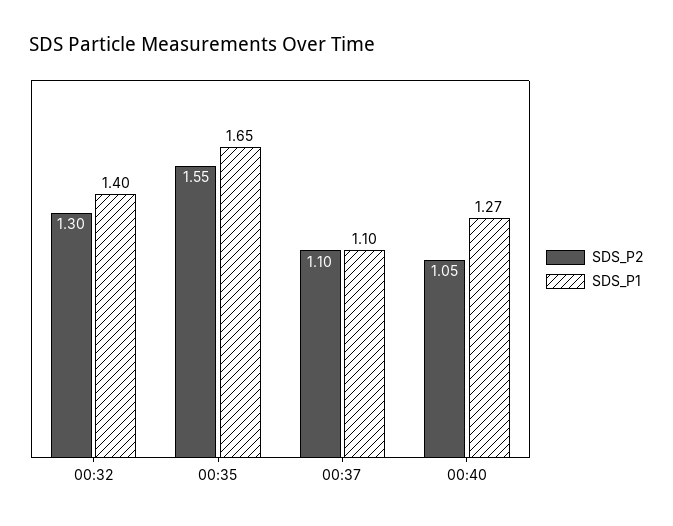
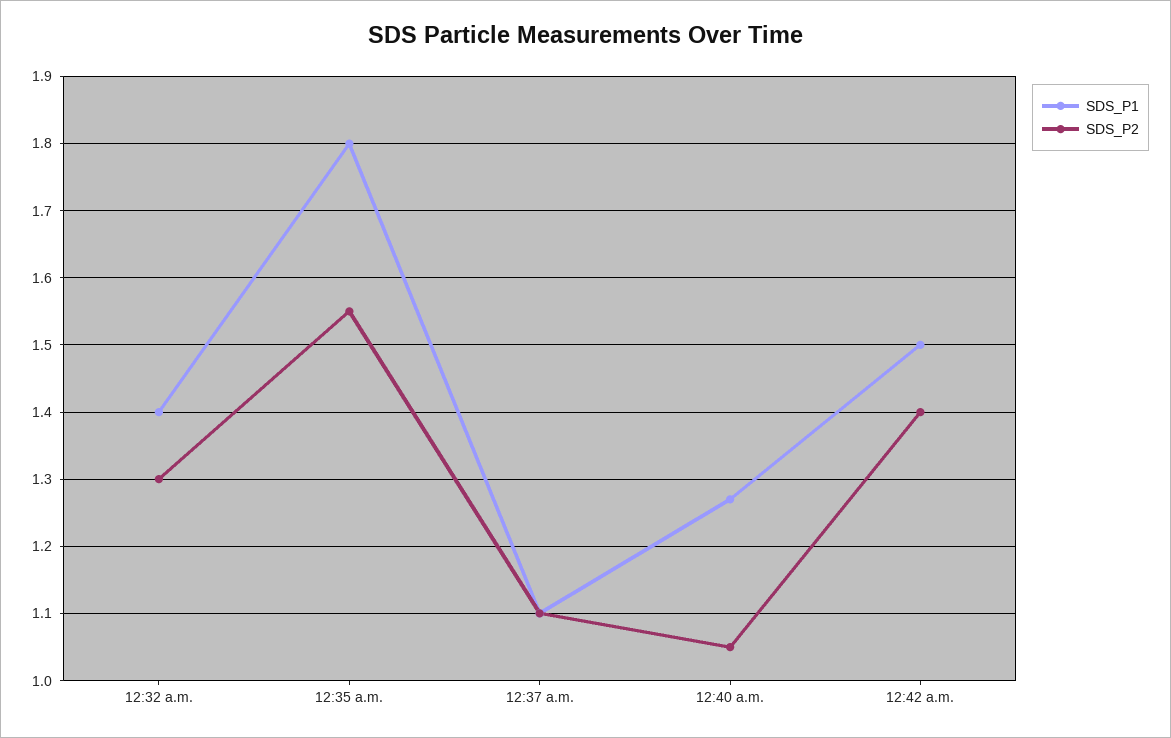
SDS_P1, 00:35: 1.65 -> 1.8
SDS_P1, 12:42 a.m.: none -> 1.5
SDS_P2, 12:42 a.m.: none -> 1.4

